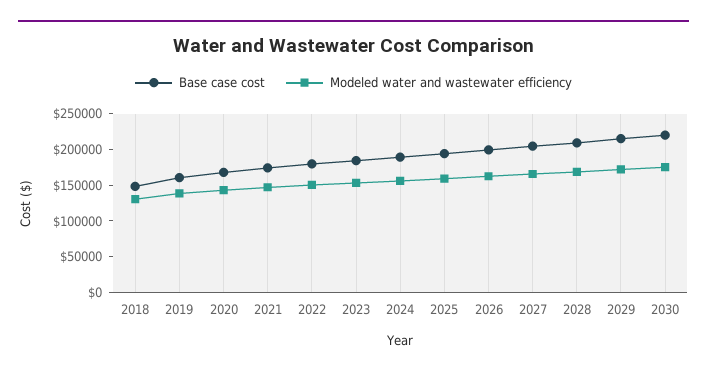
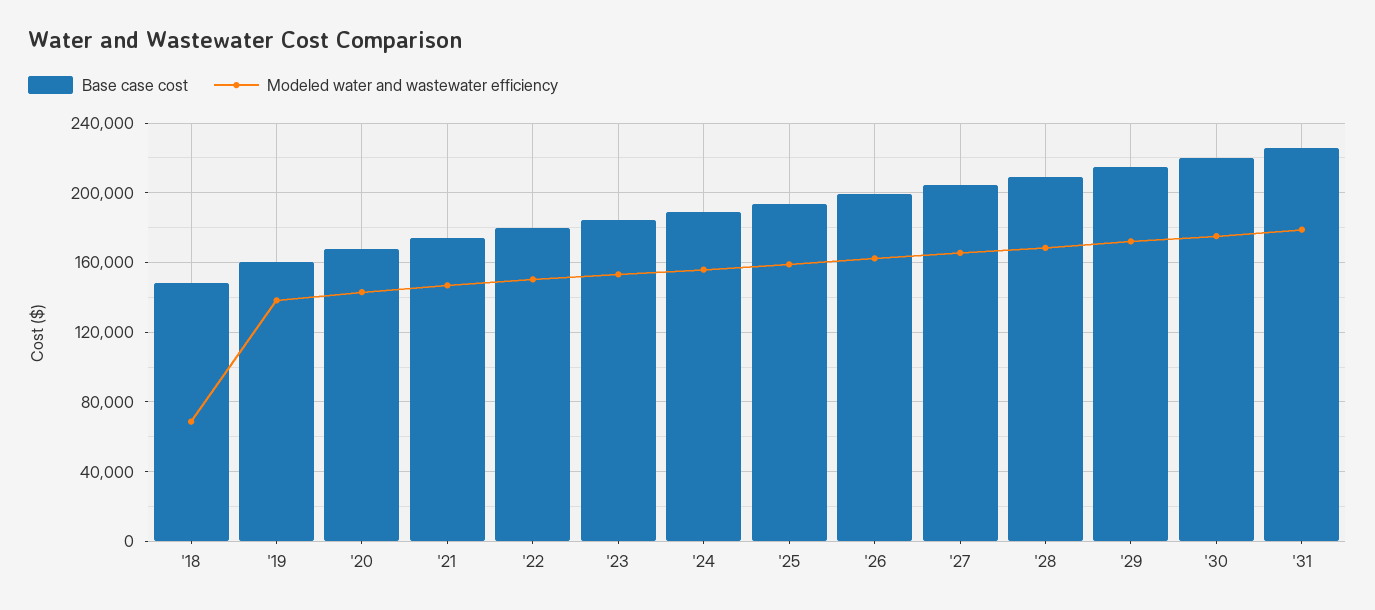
Modeled water and wastewater efficiency, 2018: 125000 -> 70000
Base case cost, '31: none -> 225000
Modeled water and wastewater efficiency, '31: none -> 180000

